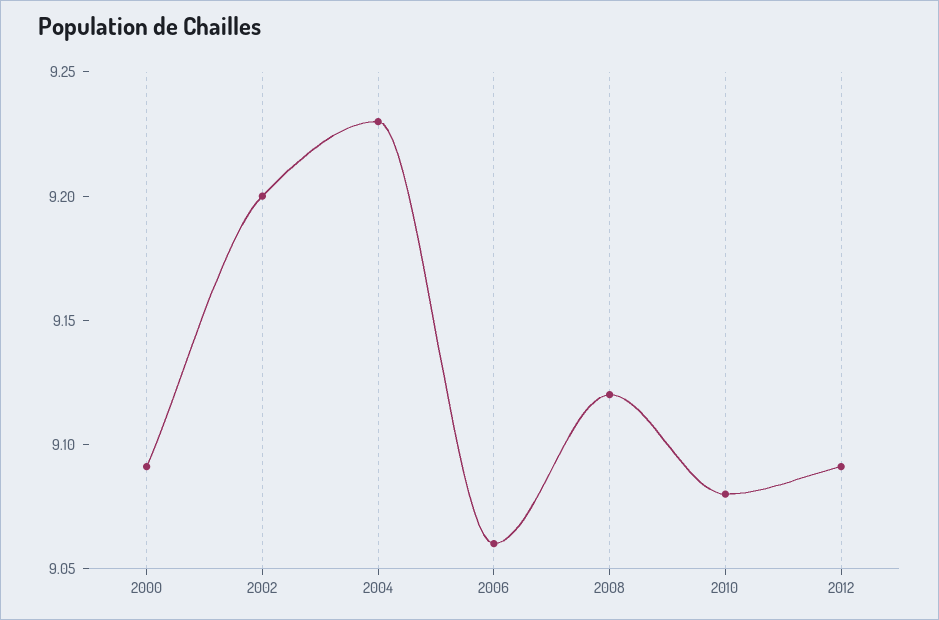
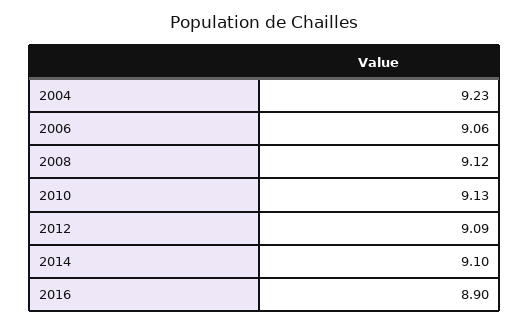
2000: 9.09 -> none
2002: 9.2 -> none
2010: 9.08 -> 9.13
2014: none -> 9.1
2016: none -> 8.9

